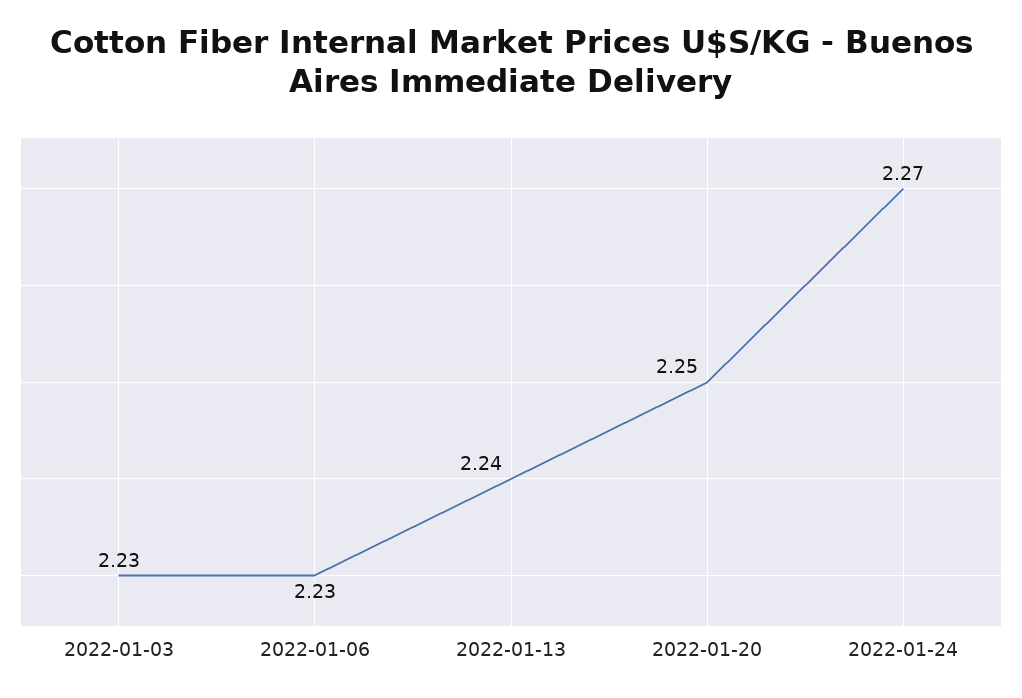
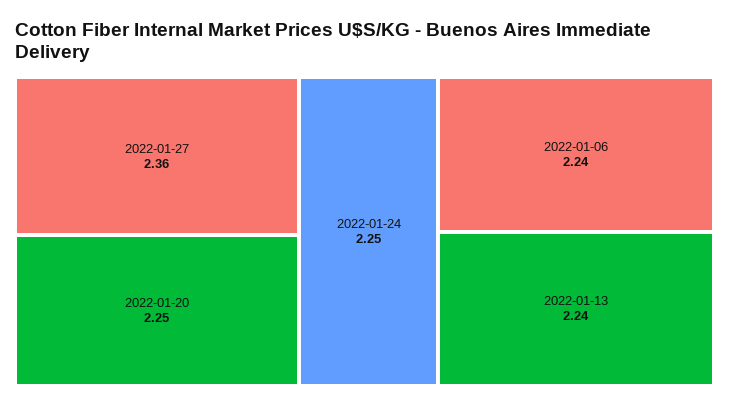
2022-01-03: 2.23 -> none
2022-01-06: 2.23 -> 2.24
2022-01-24: 2.27 -> 2.25
2022-01-27: none -> 2.36

